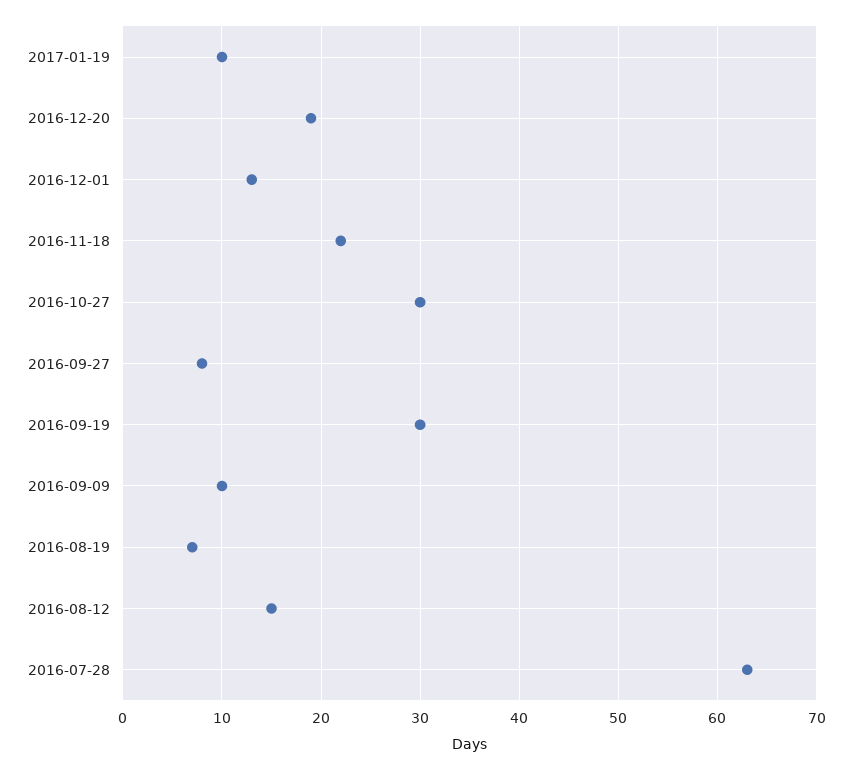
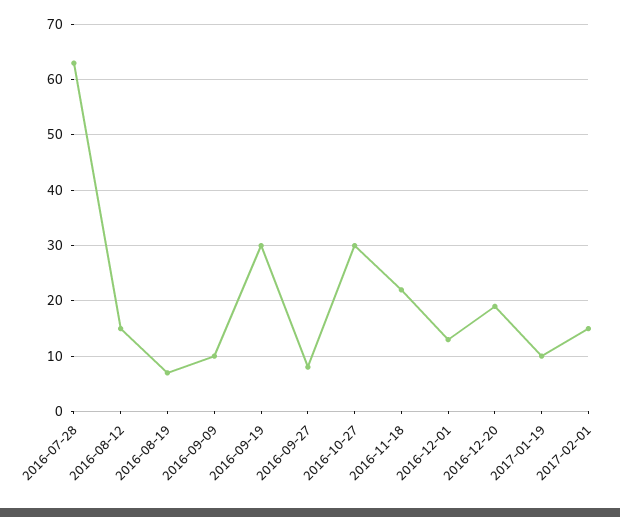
2017-02-01: none -> 15

